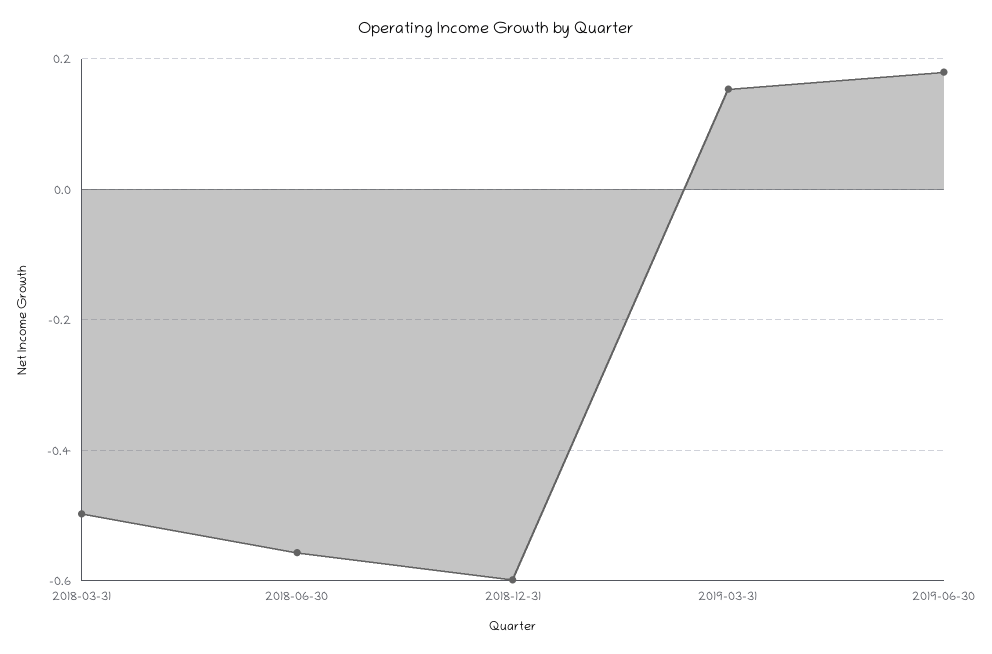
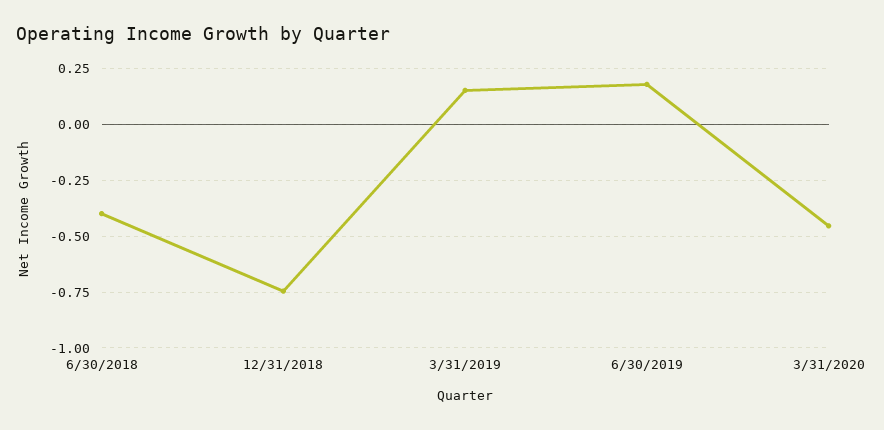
2018-03-31: -0.5 -> none
2018-06-30: -0.56 -> -0.4
2018-12-31: -0.6 -> -0.75
3/31/2020: none -> -0.45

